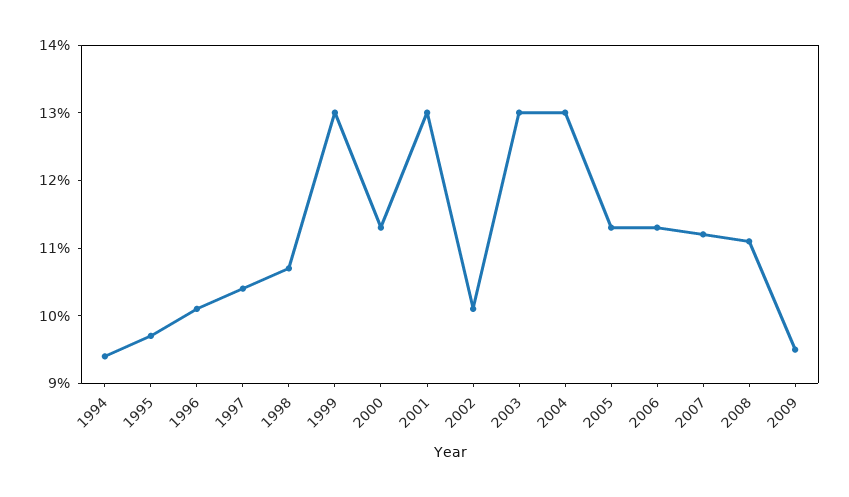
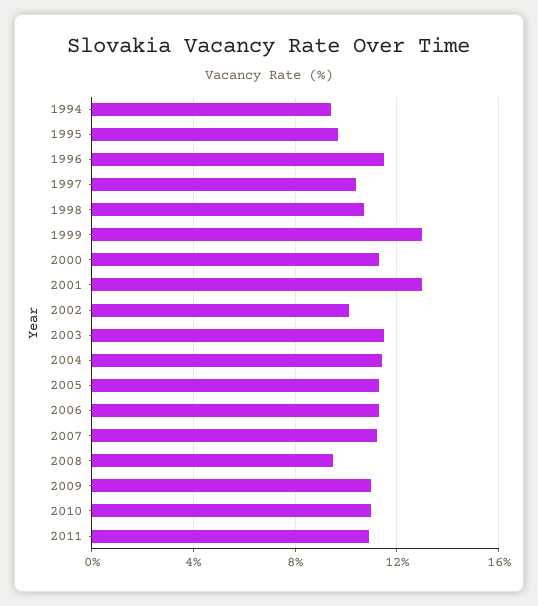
1996: 10 -> 11.5
2003: 13 -> 11.5
2004: 13 -> 11.5
2008: 11 -> 9.5
2009: 9.5 -> 11
2010: none -> 11
2011: none -> 11

